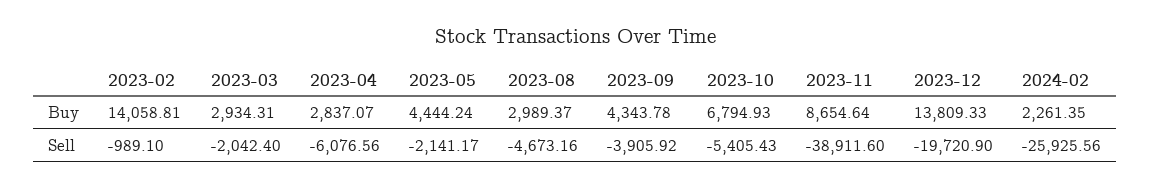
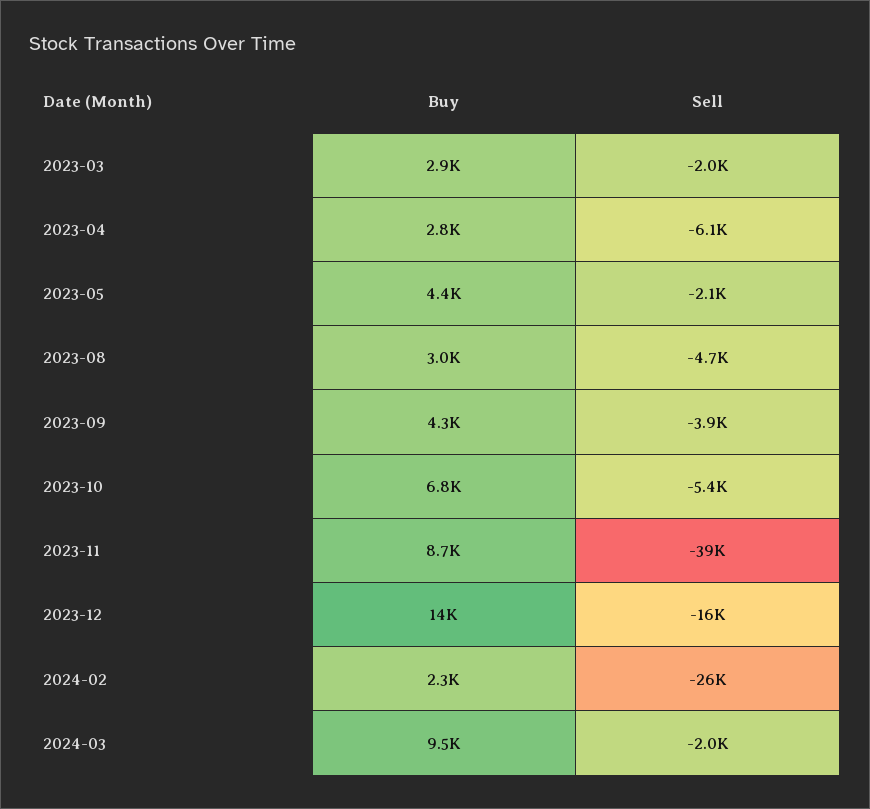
2023-02, Buy: 14058.81 -> none
2023-02, Sell: -989.1 -> none
2023-12, Sell: -19720.9 -> -16000
2024-03, Buy: none -> 9500
2024-03, Sell: none -> -2000

